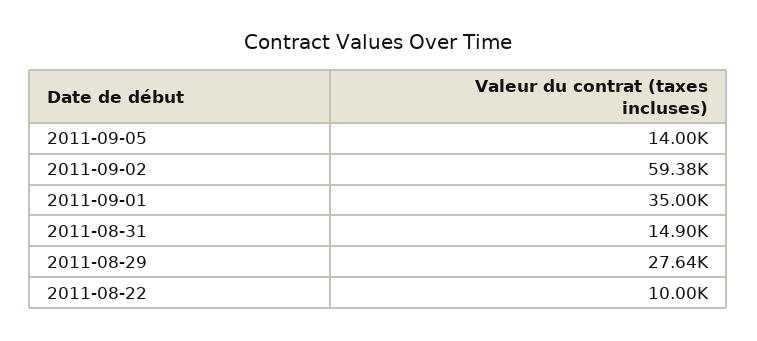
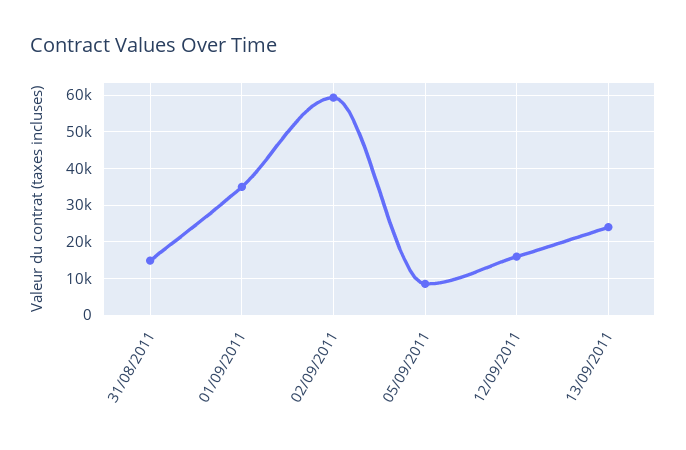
2011-09-05: 14000 -> 8000
2011-08-29: 27640 -> none
2011-08-22: 10000 -> none
12/09/2011: none -> 16000
13/09/2011: none -> 24000

